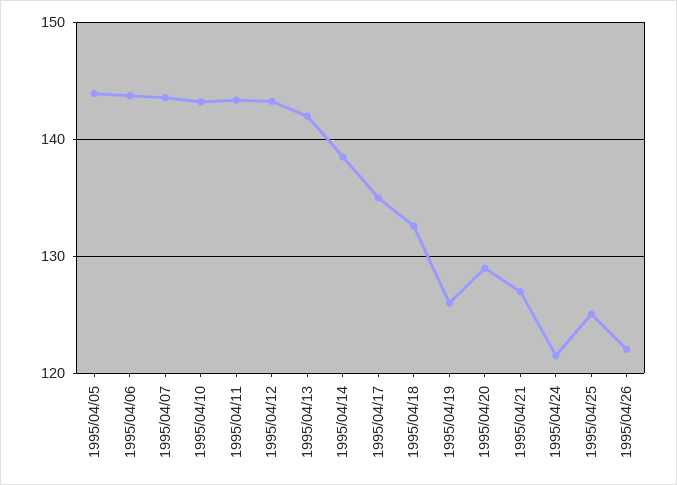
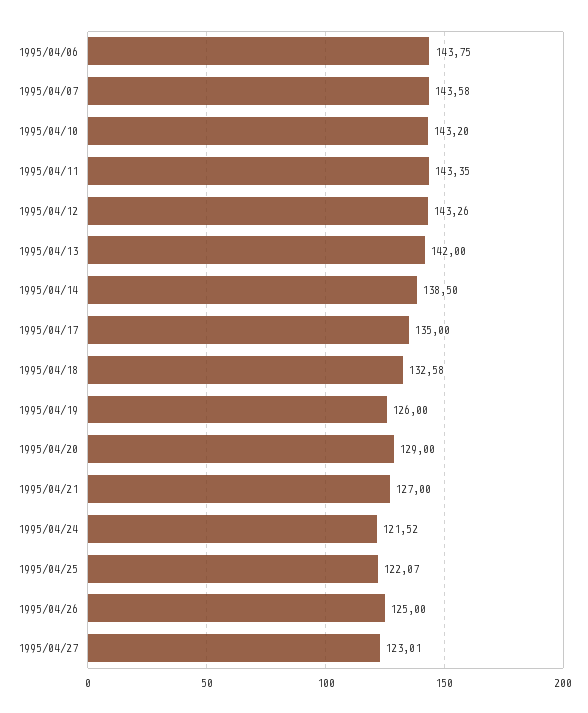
1995/04/05: 144 -> none
1995/04/25: 125 -> 122.07
1995/04/26: 122 -> 125
1995/04/27: none -> 123.01

